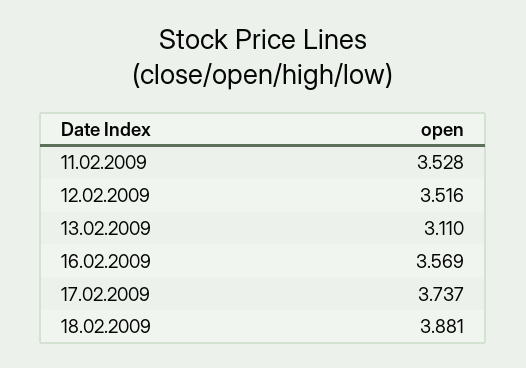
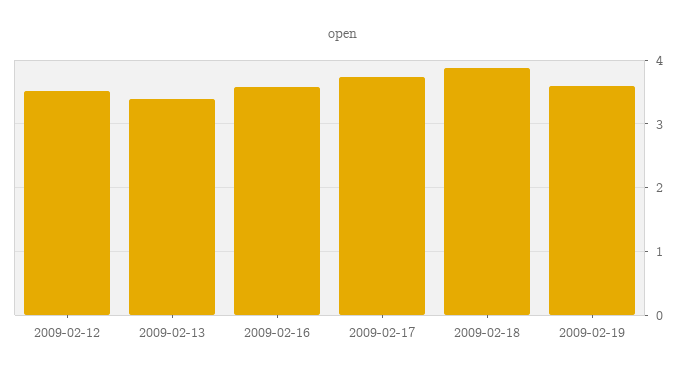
11.02.2009: 3.528 -> none
13.02.2009: 3.11 -> 3.4
2009-02-19: none -> 3.6

